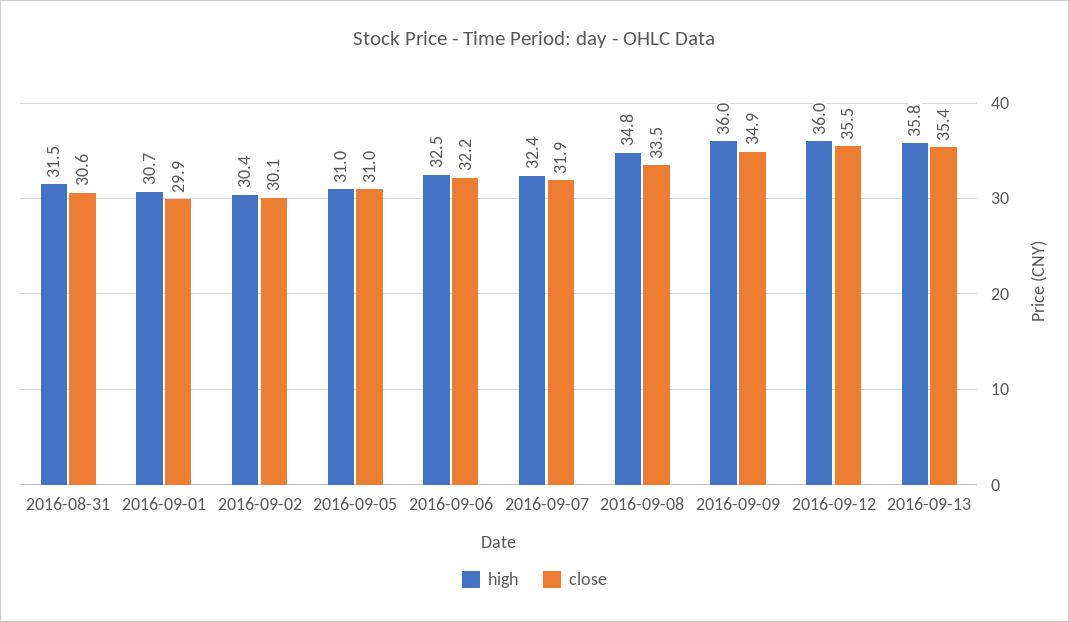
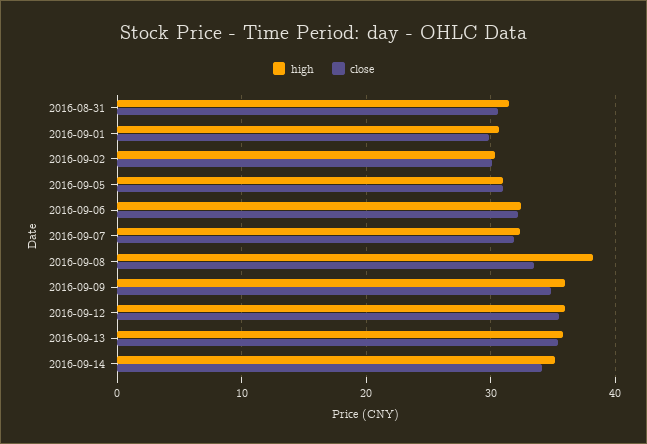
high, 2016-09-08: 34.8 -> 38
high, 2016-09-14: none -> 35
close, 2016-09-14: none -> 34

